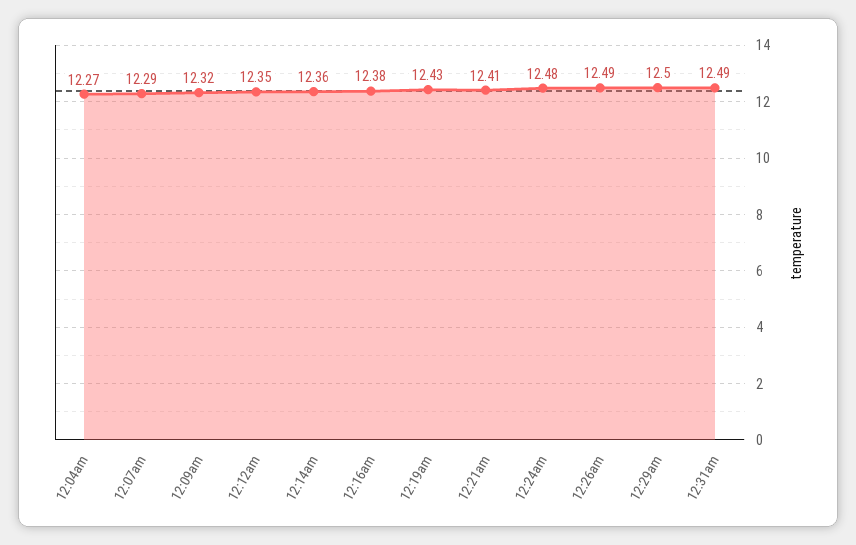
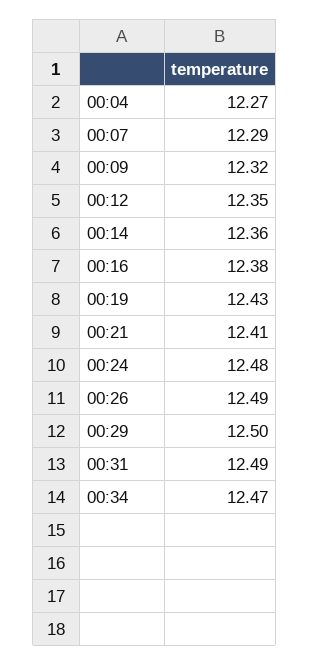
00:34: none -> 12.47

